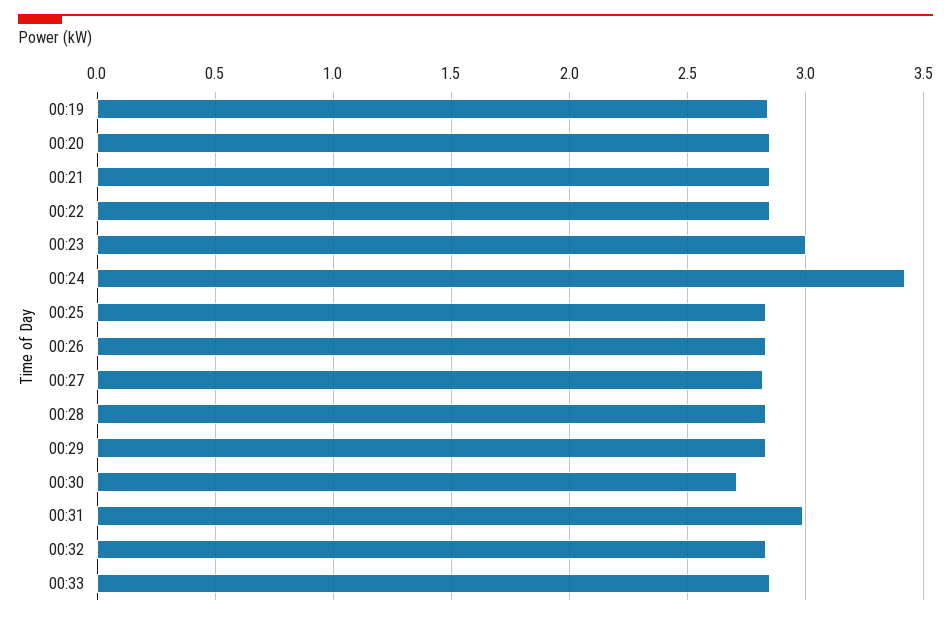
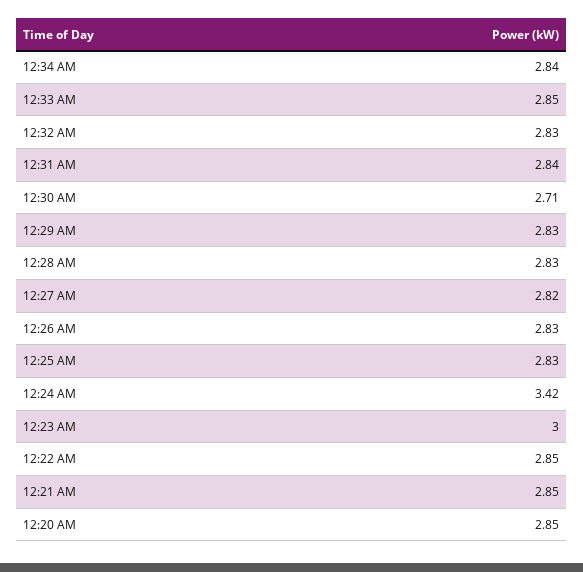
00:19: 2.85 -> none
00:31: 3 -> 2.84
12:34 AM: none -> 2.84

